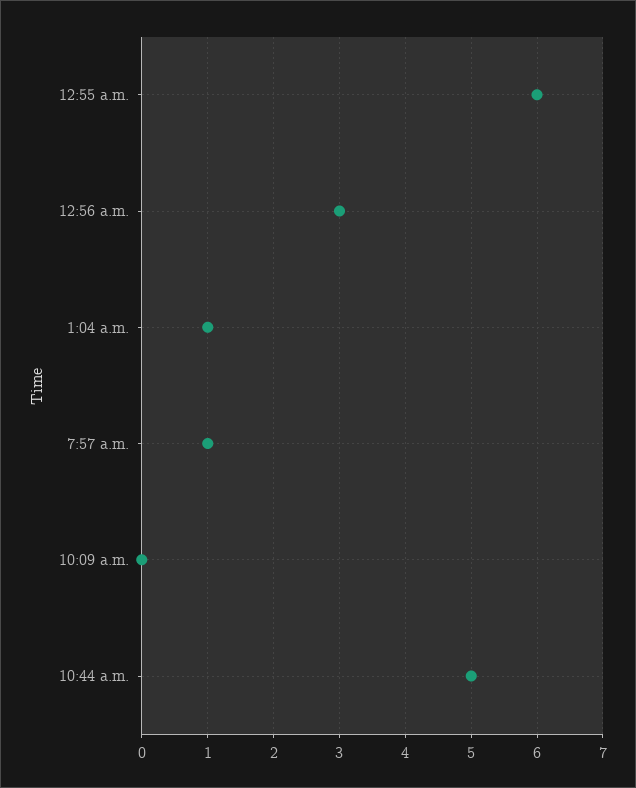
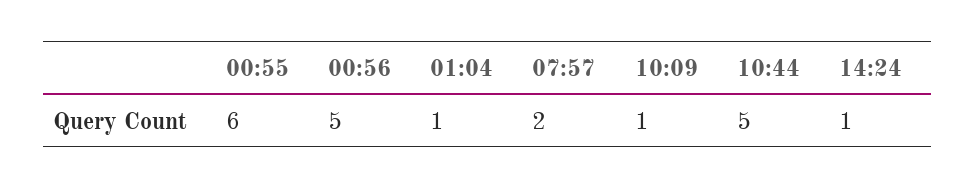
12:56 a.m.: 3 -> 5
7:57 a.m.: 1 -> 2
10:09 a.m.: 0 -> 1
14:24: none -> 1

